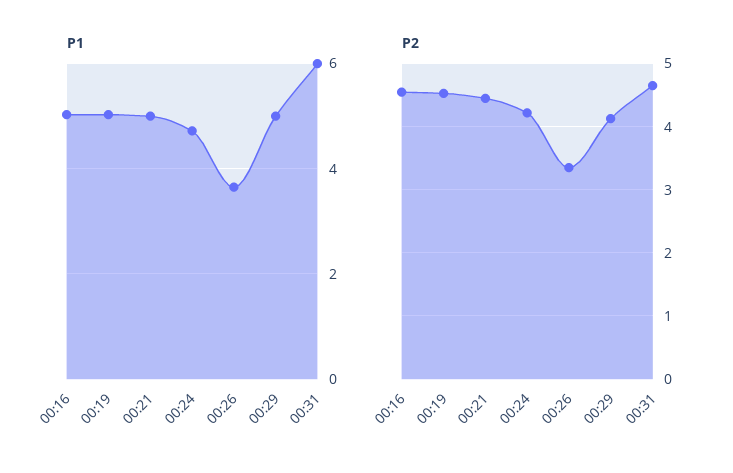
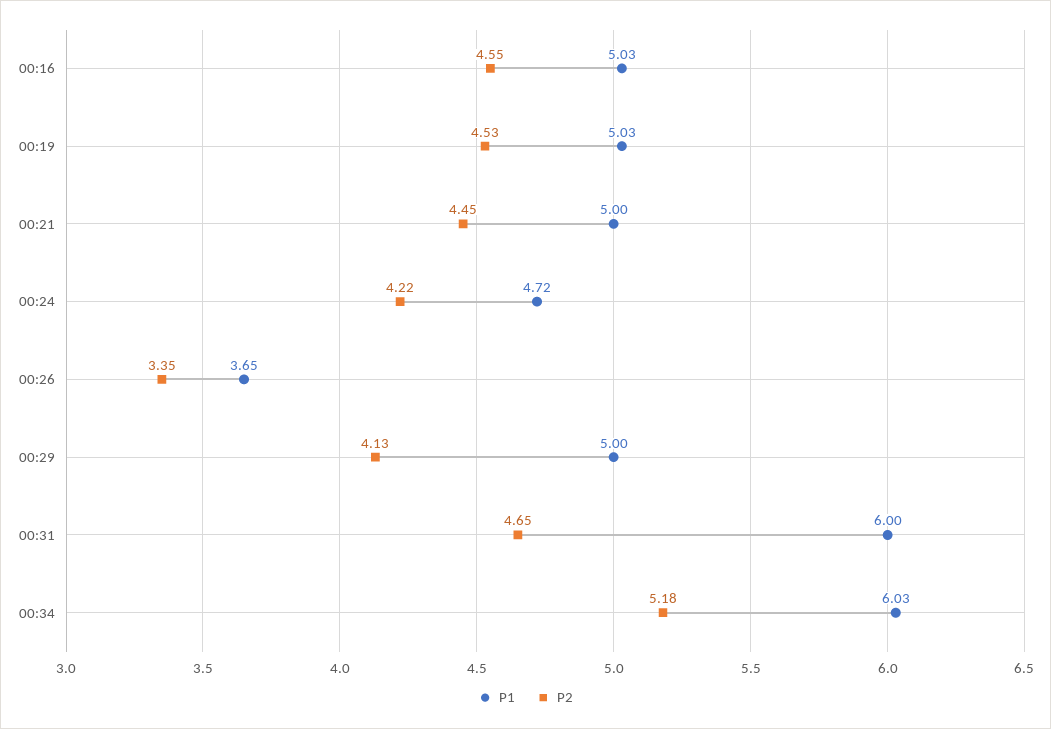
P1, 00:34: none -> 6.03
P2, 00:34: none -> 5.18

